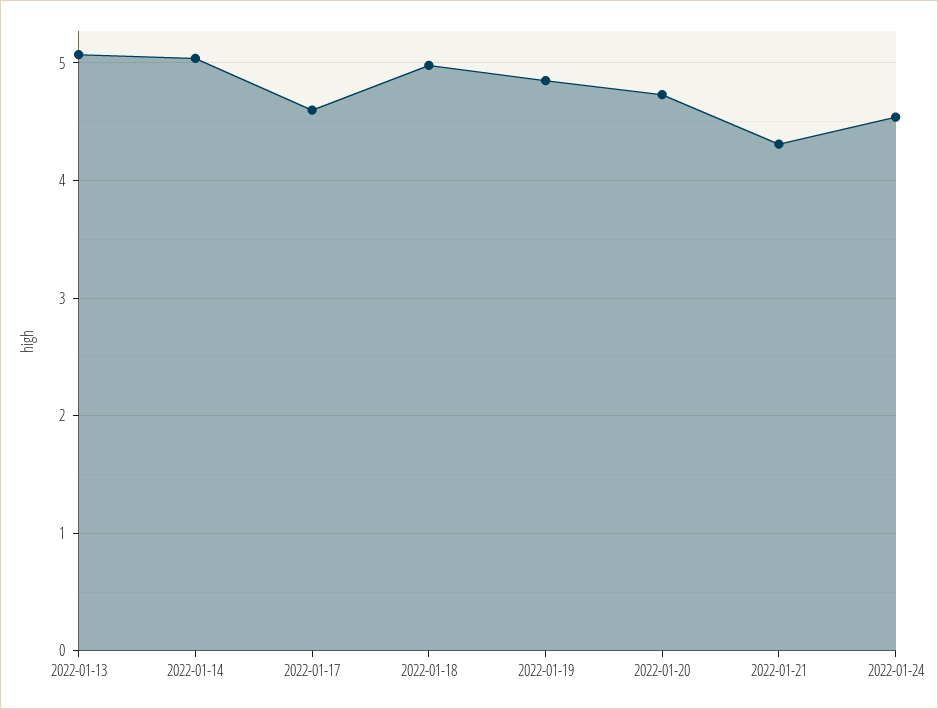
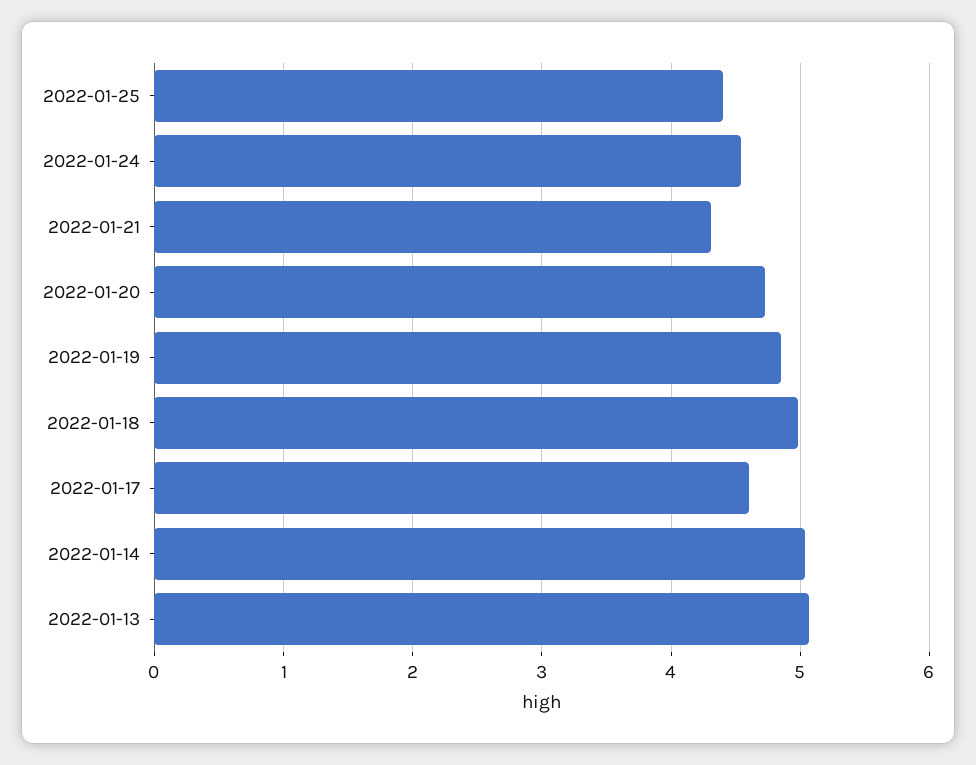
2022-01-25: none -> 4.4

